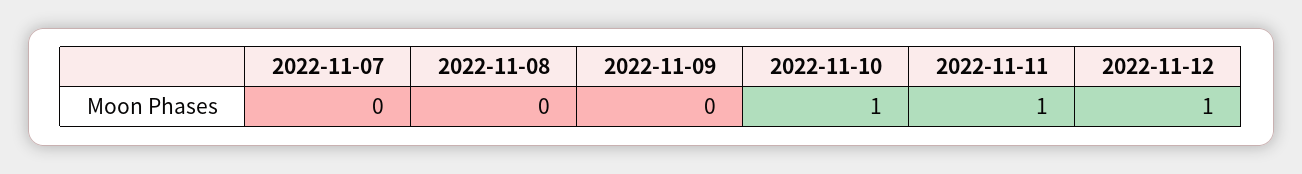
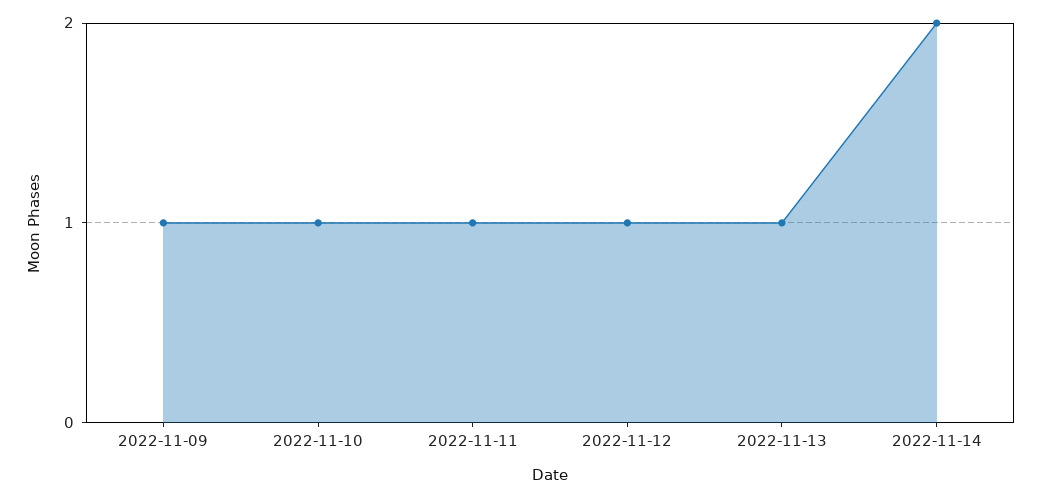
2022-11-07: 0 -> none
2022-11-08: 0 -> none
2022-11-09: 0 -> 1
2022-11-13: none -> 1
2022-11-14: none -> 2

